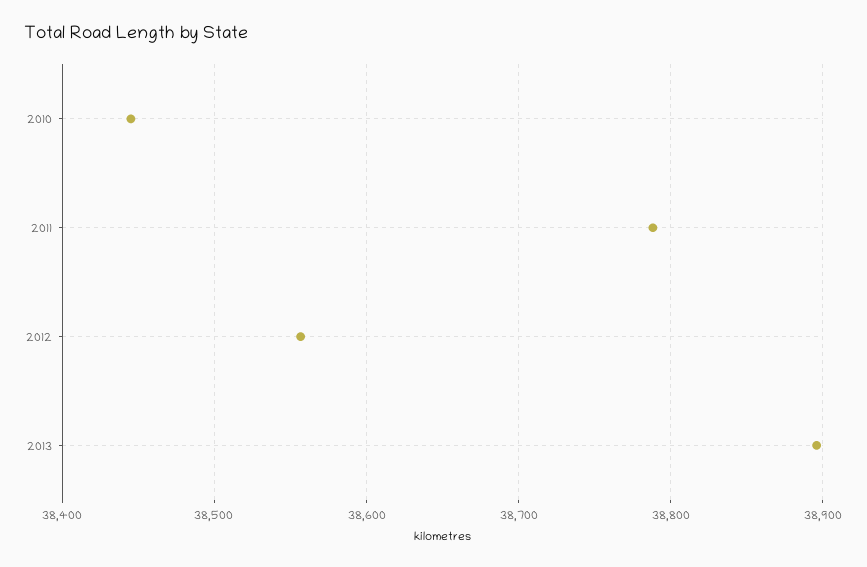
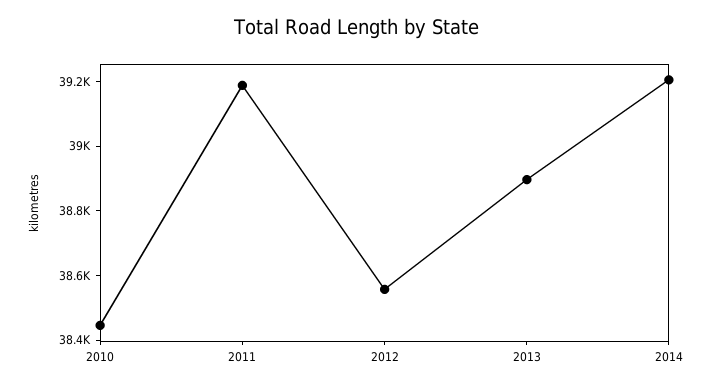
2011: 38790 -> 39200
2014: none -> 39200

